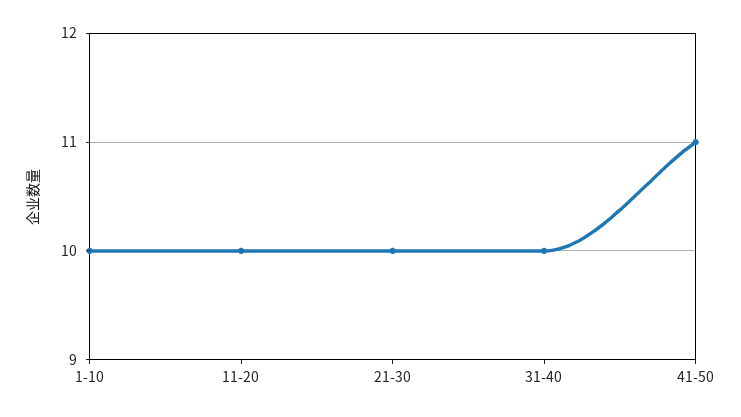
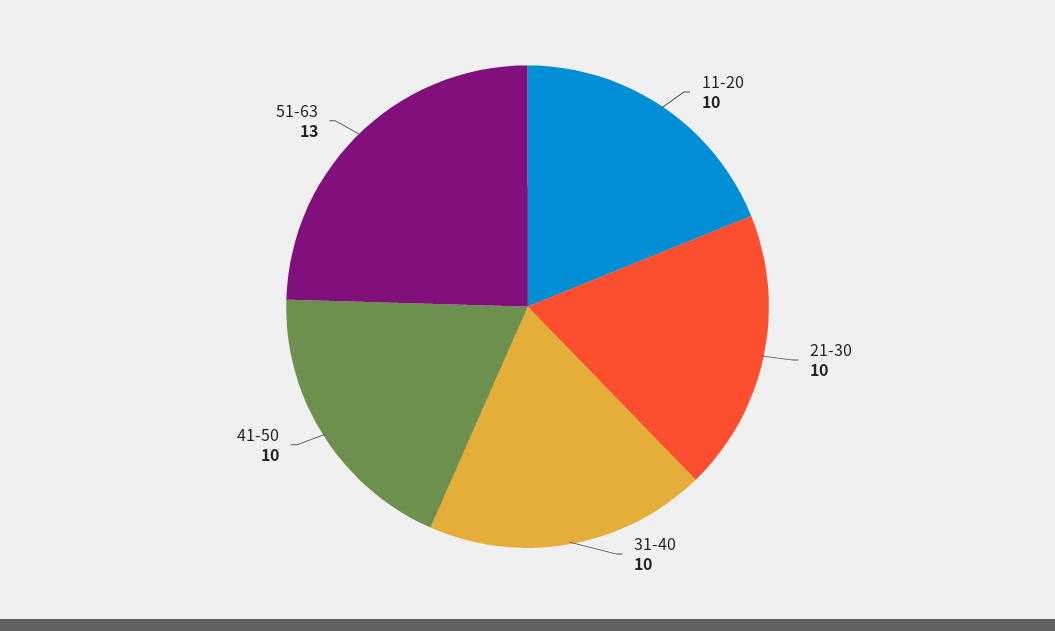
1-10: 10 -> none
41-50: 11 -> 10
51-63: none -> 13

